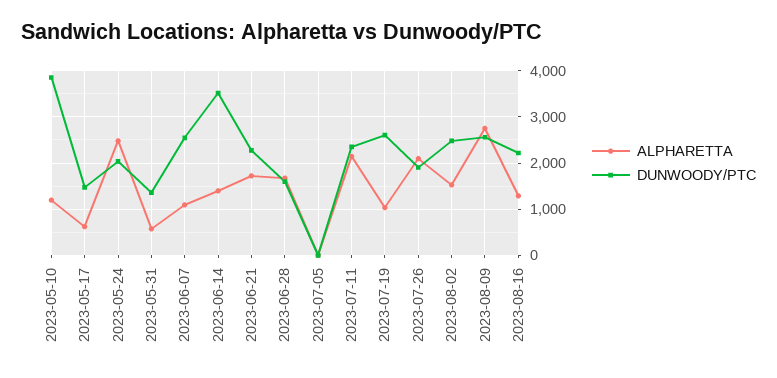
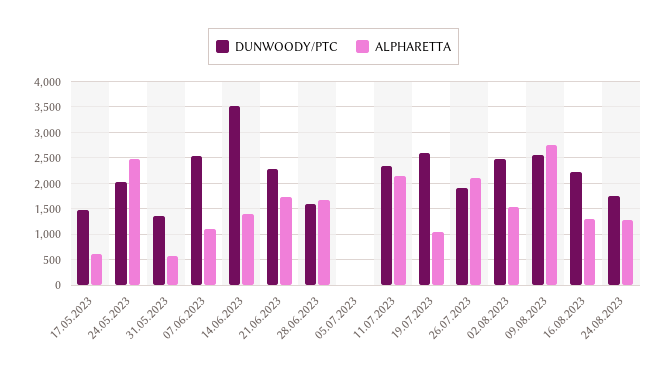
ALPHARETTA, 2023-05-10: 1200 -> none
DUNWOODY/PTC, 2023-05-10: 3800 -> none
DUNWOODY/PTC, 24.08.2023: none -> 1750
ALPHARETTA, 24.08.2023: none -> 1250

